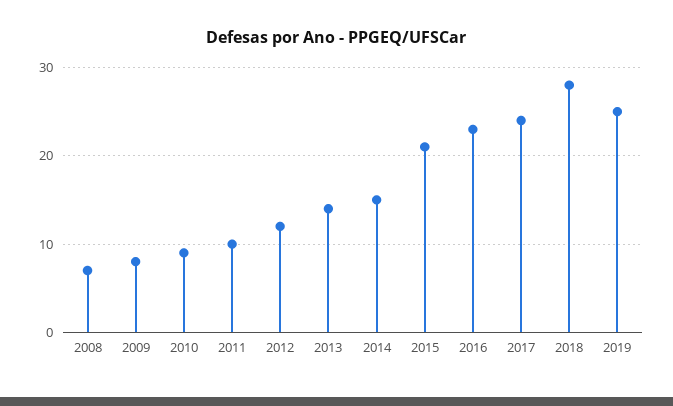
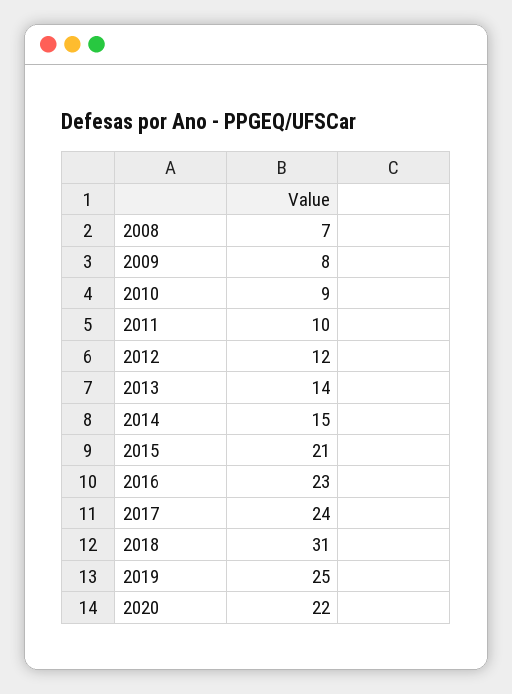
2018: 28 -> 31
2020: none -> 22

